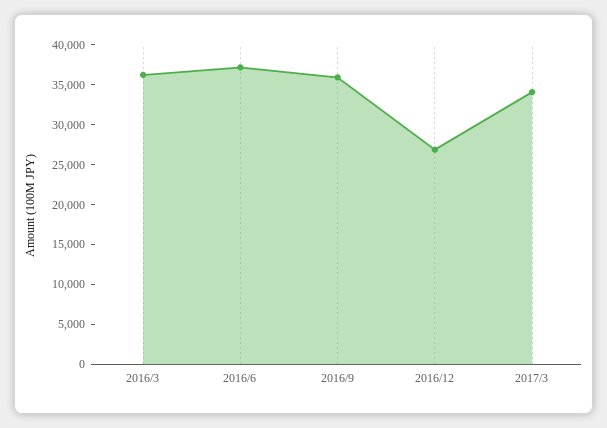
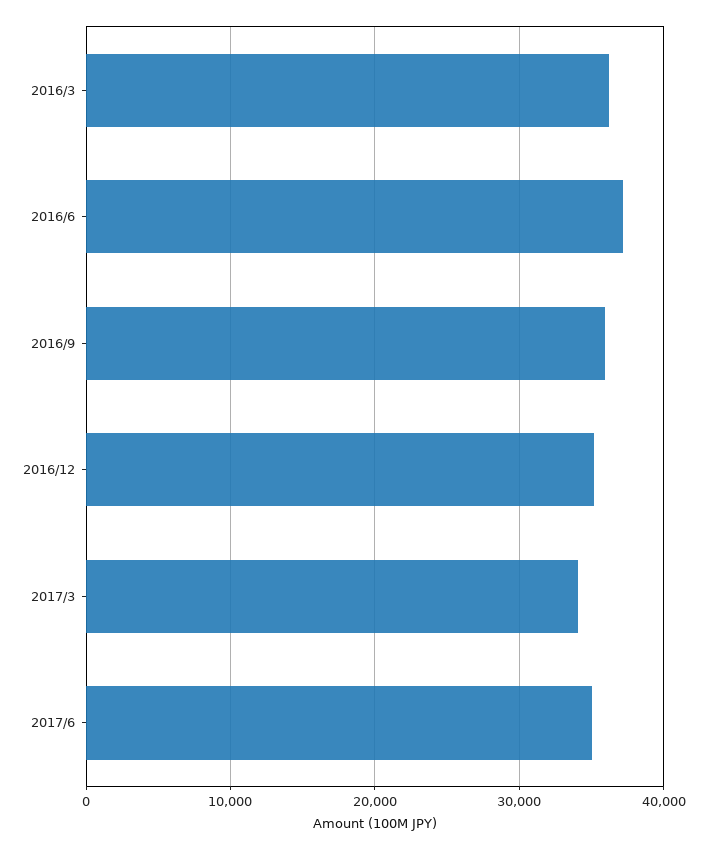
2016/12: 27500 -> 35000
2017/6: none -> 35000

